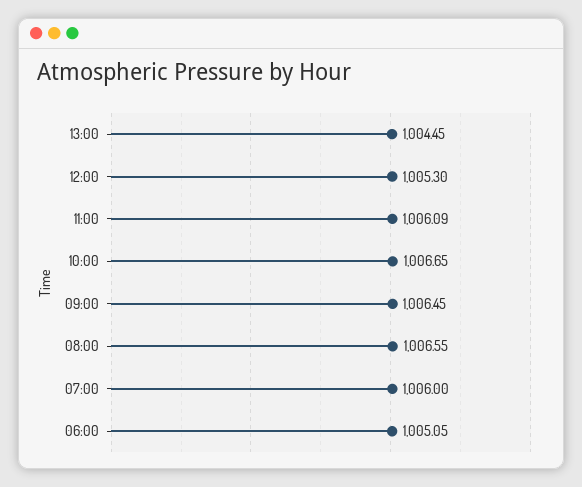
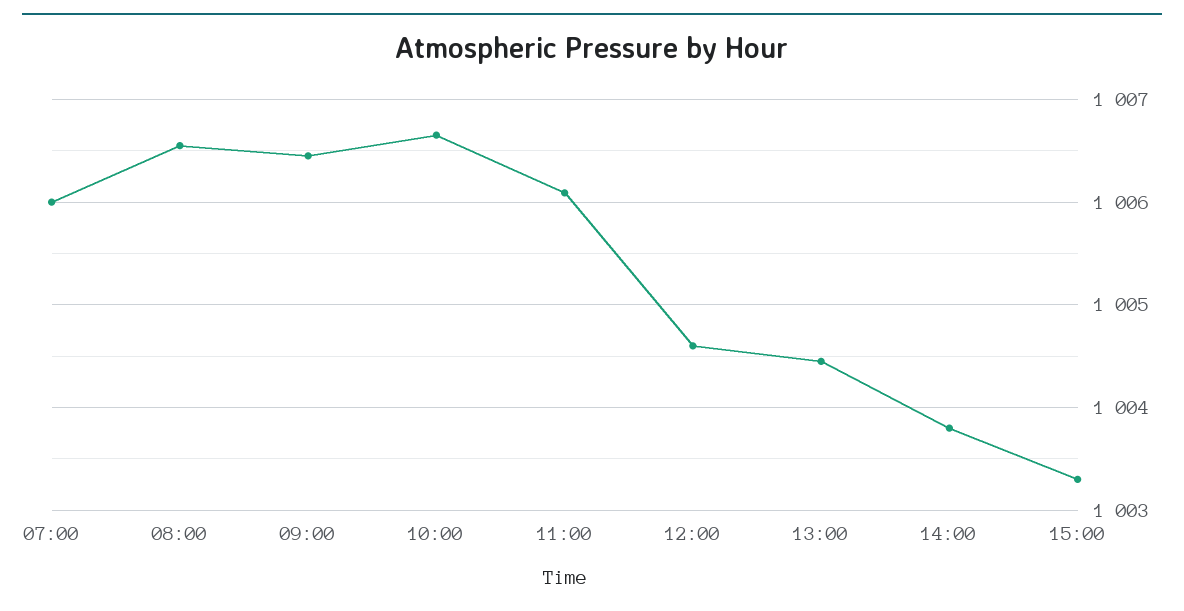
12:00: 1005.3 -> 1004.6
06:00: 1005.05 -> none
14:00: none -> 1003.8
15:00: none -> 1003.3

